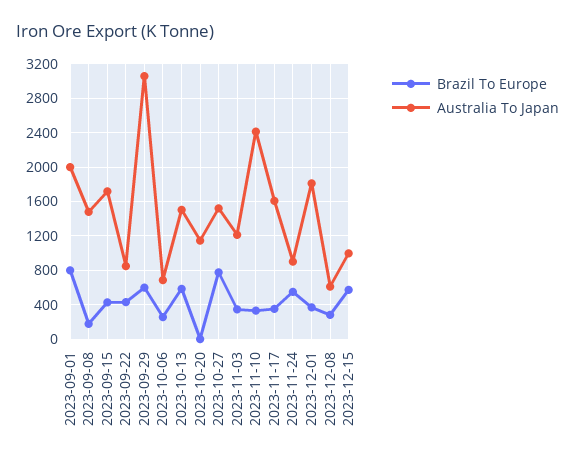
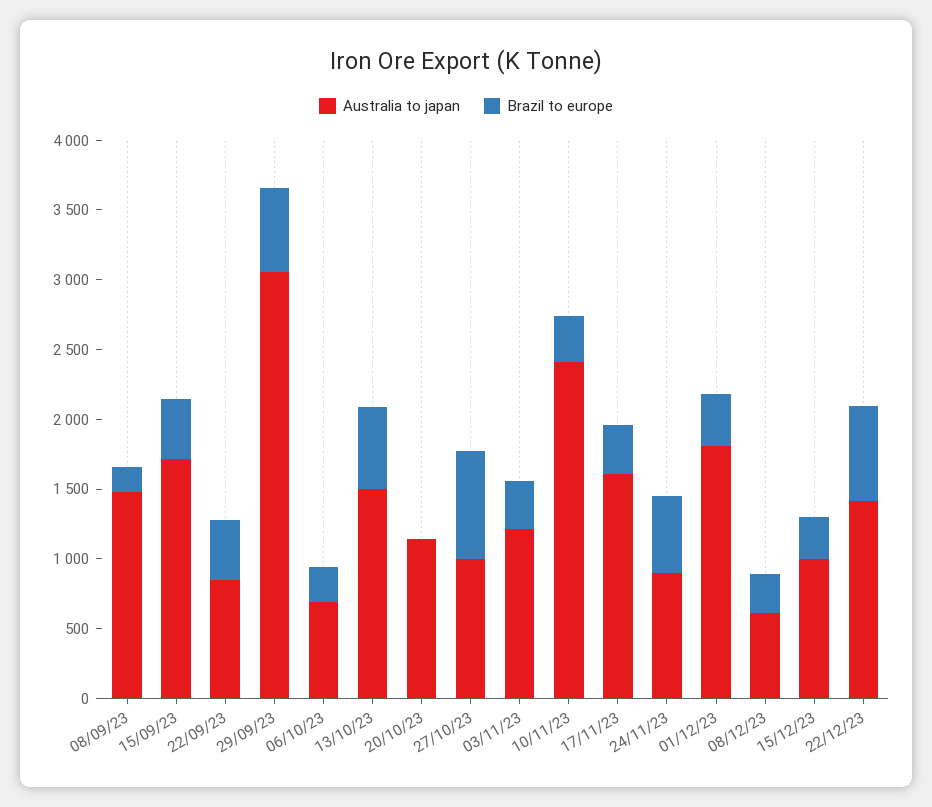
Brazil To Europe, 2023-09-01: 800 -> none
Australia To Japan, 2023-09-01: 2000 -> none
Australia To Japan, 2023-10-27: 1500 -> 1000
Brazil To Europe, 2023-12-15: 600 -> 300
Australia To Japan, 22/12/23: none -> 1400
Brazil To Europe, 22/12/23: none -> 700

